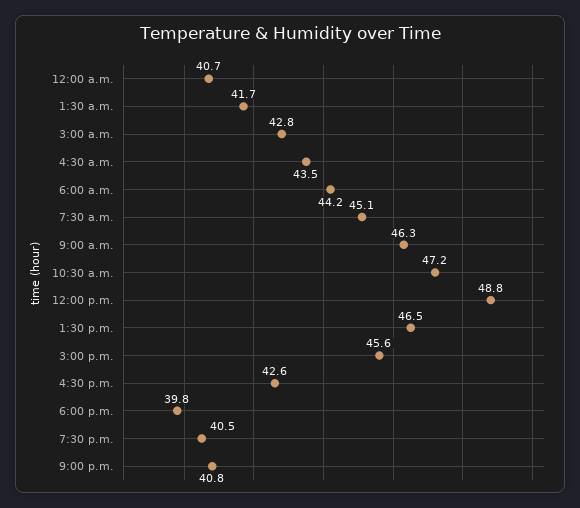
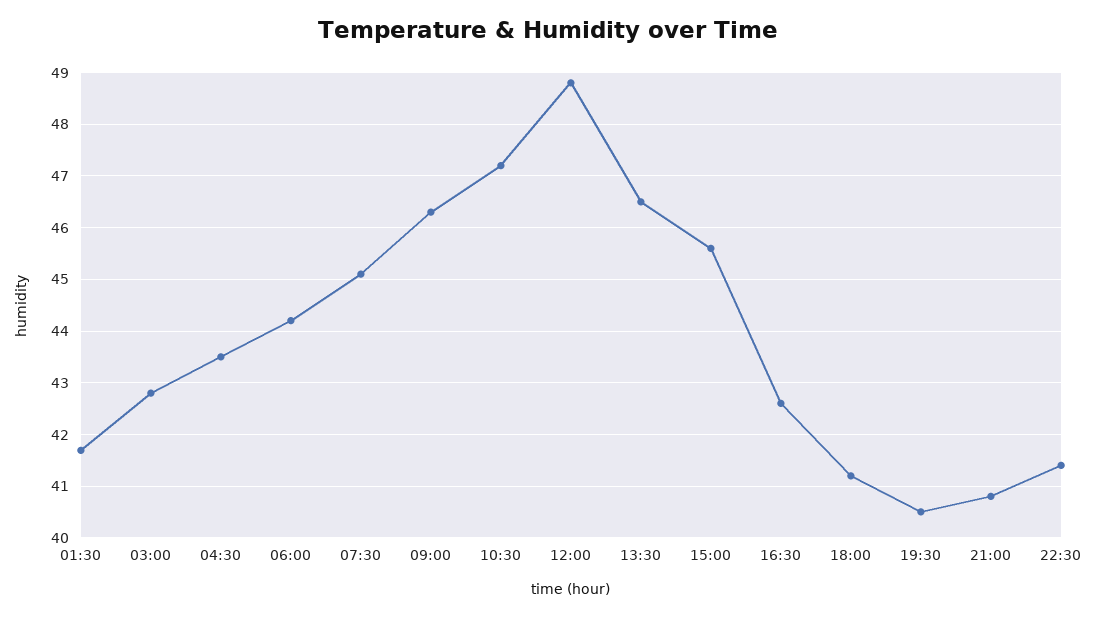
12:00 a.m.: 40.7 -> none
6:00 p.m.: 39.8 -> 41.2
22:30: none -> 41.4

